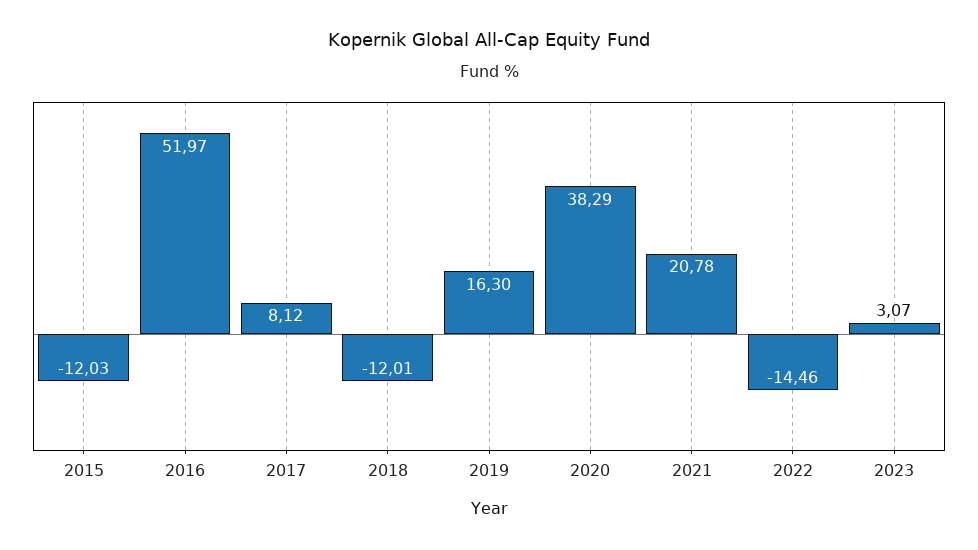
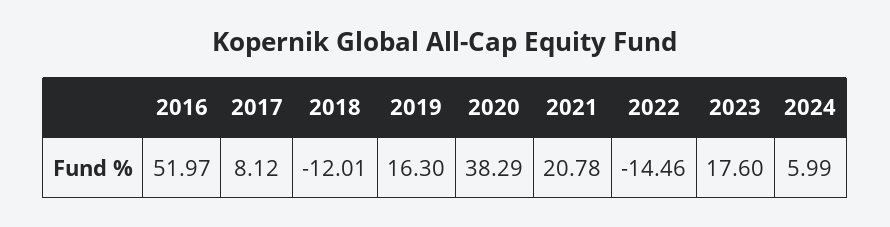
2015: -12.03 -> none
2023: 3.07 -> 17.6
2024: none -> 5.99

